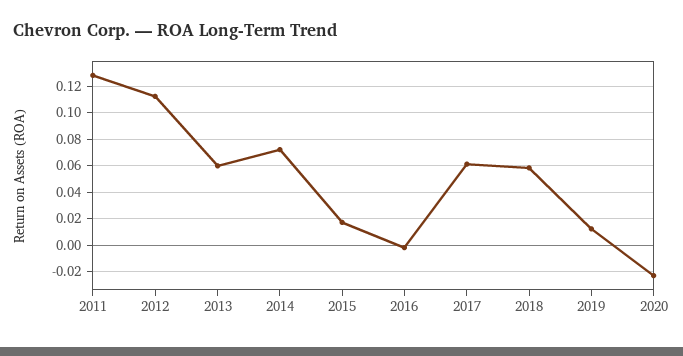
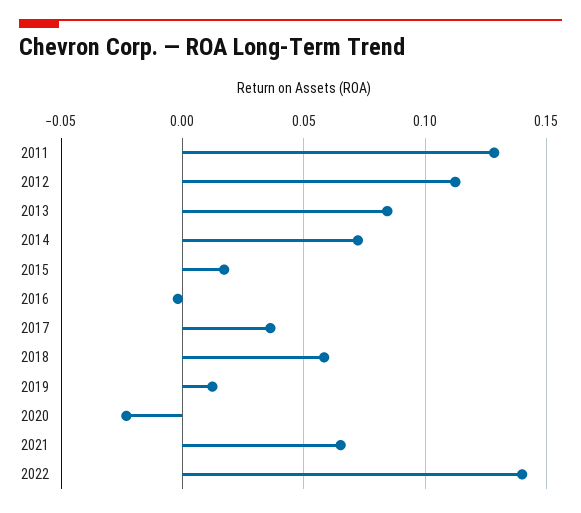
2013: 0.06 -> 0.085
2017: 0.06 -> 0.035
2021: none -> 0.065
2022: none -> 0.14

